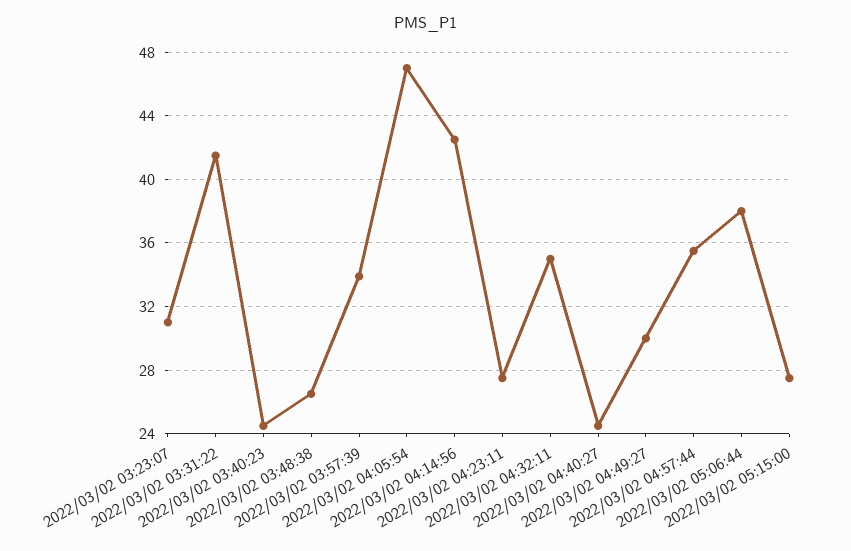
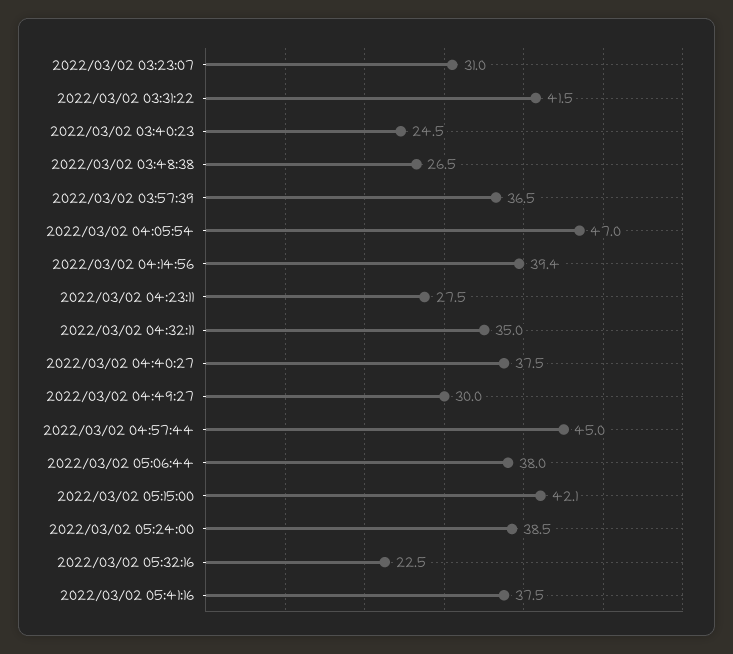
2022/03/02 03:57:39: 34 -> 36.5
2022/03/02 04:14:56: 42.5 -> 39.4
2022/03/02 04:40:27: 24.5 -> 37.5
2022/03/02 04:57:44: 35.5 -> 45
2022/03/02 05:15:00: 27.5 -> 42.1
2022/03/02 05:24:00: none -> 38.5
2022/03/02 05:32:16: none -> 22.5
2022/03/02 05:41:16: none -> 37.5

